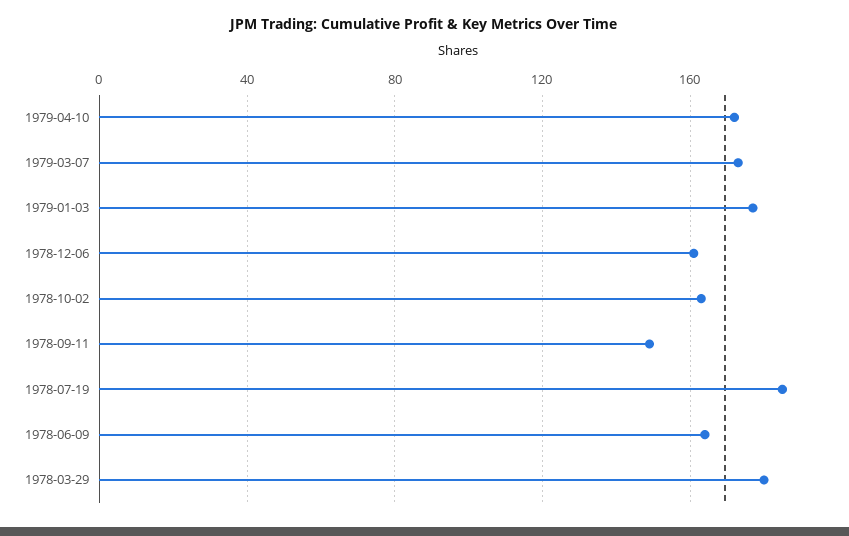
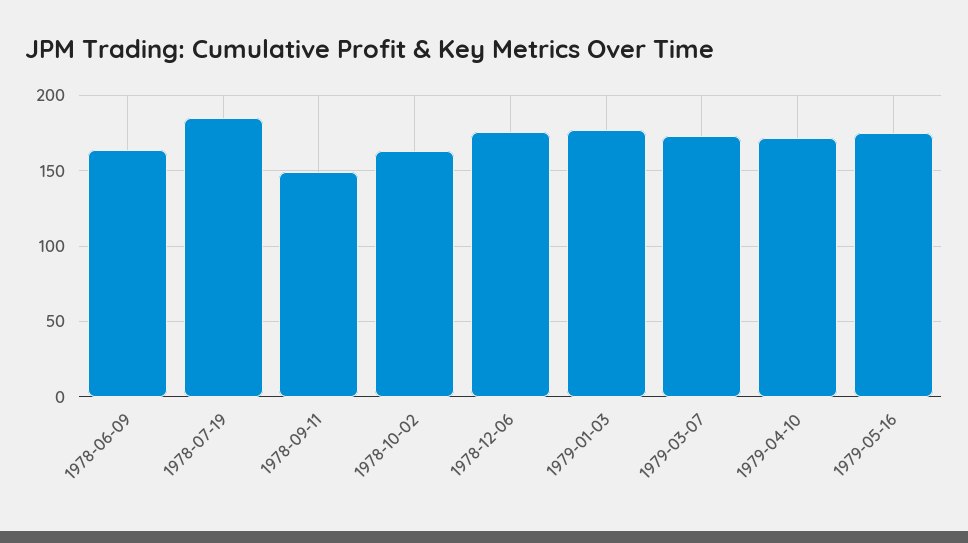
1978-12-06: 160 -> 175
1978-03-29: 180 -> none
1979-05-16: none -> 175

